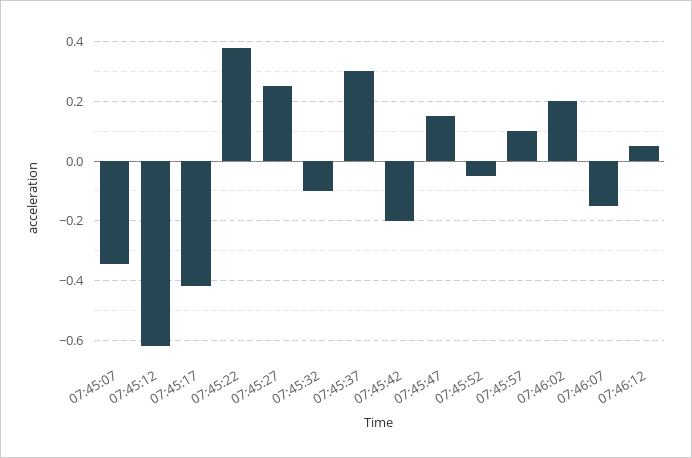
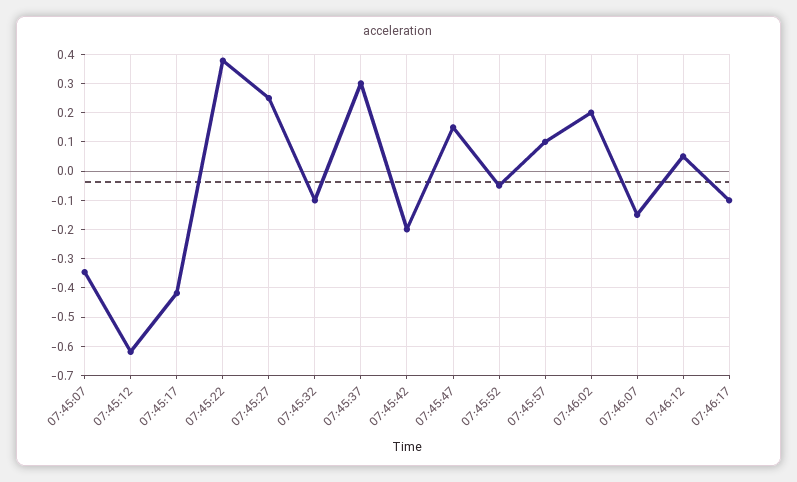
07:46:17: none -> -0.1

